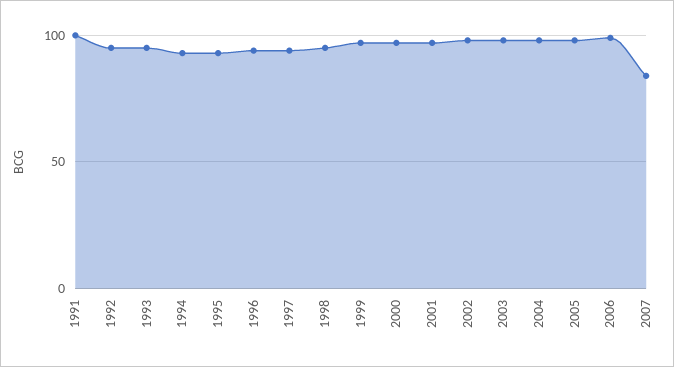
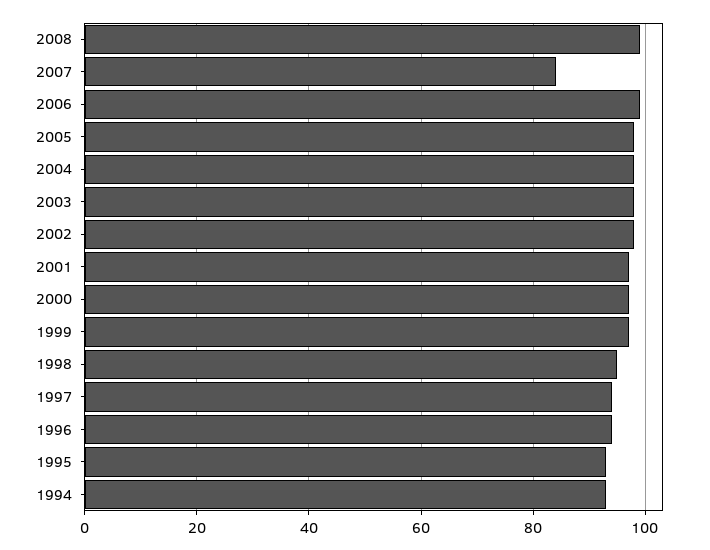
1991: 100 -> none
1992: 95 -> none
1993: 95 -> none
2008: none -> 100

